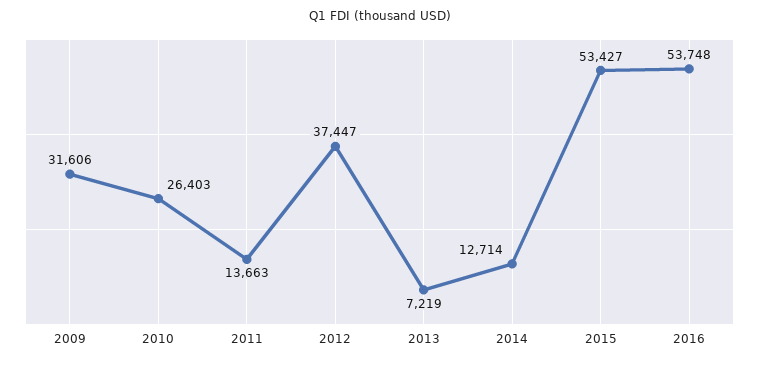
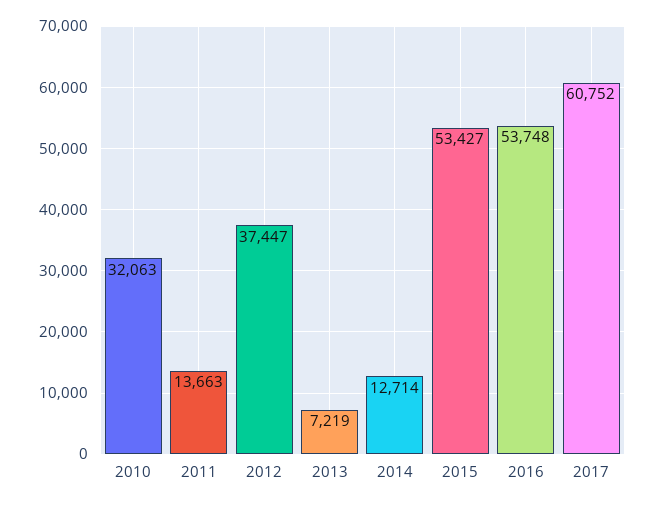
2009: 31606 -> none
2010: 26403 -> 32063
2017: none -> 60752

